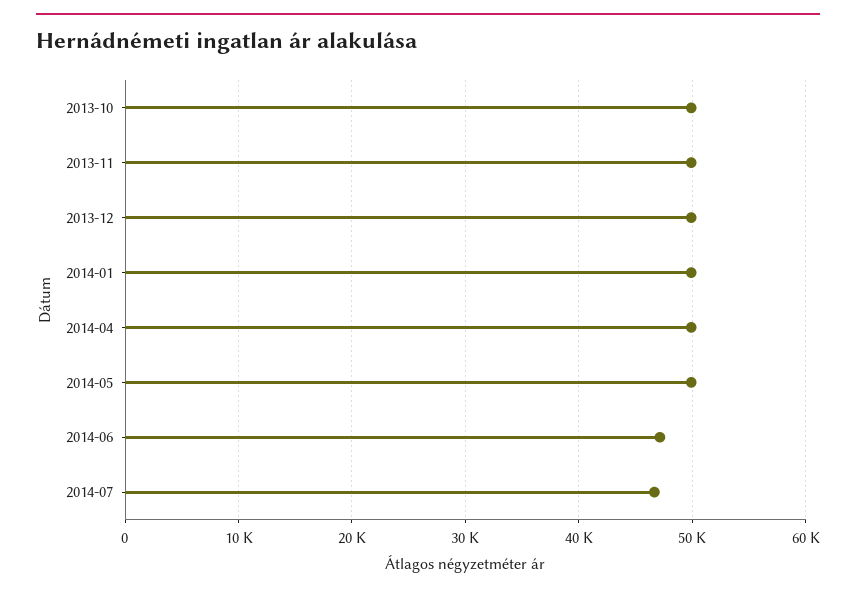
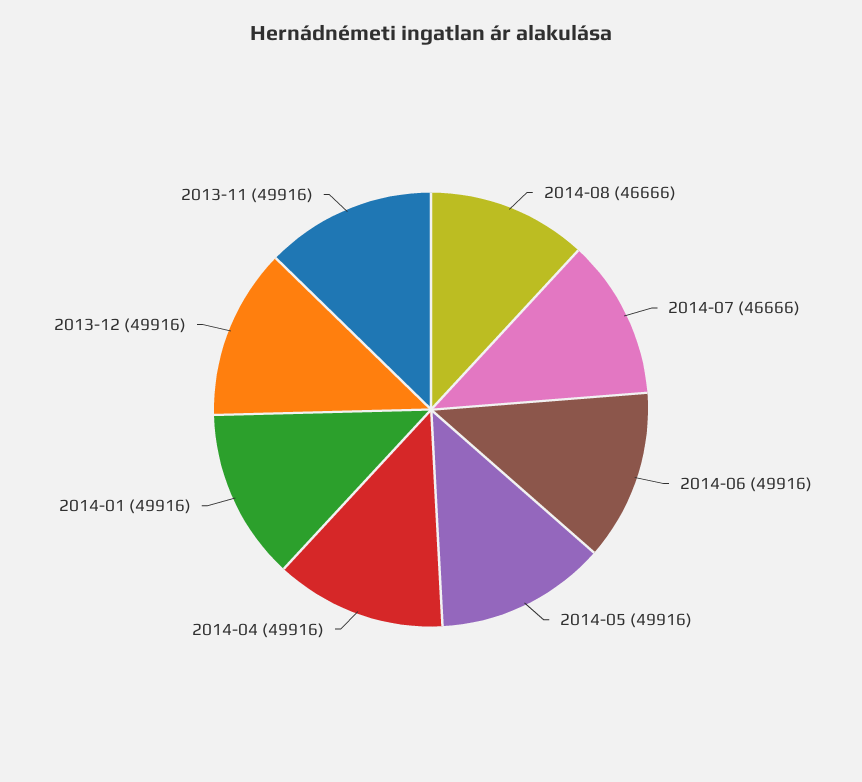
2013-10: 50000 -> none
2014-06: 47000 -> 49916
2014-08: none -> 46666

